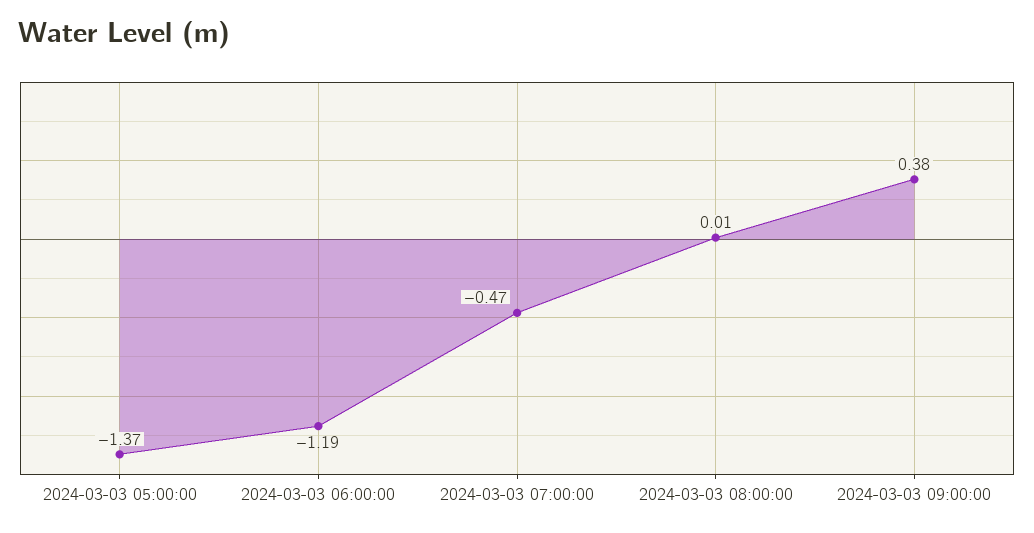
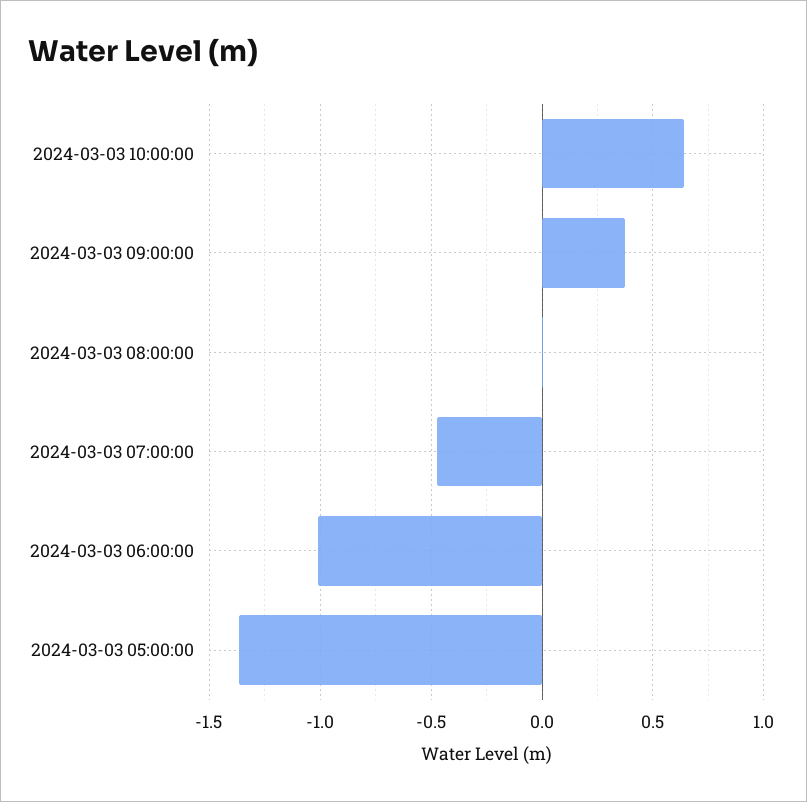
2024-03-03 06:00:00: -1.19 -> -1
2024-03-03 10:00:00: none -> 0.65

